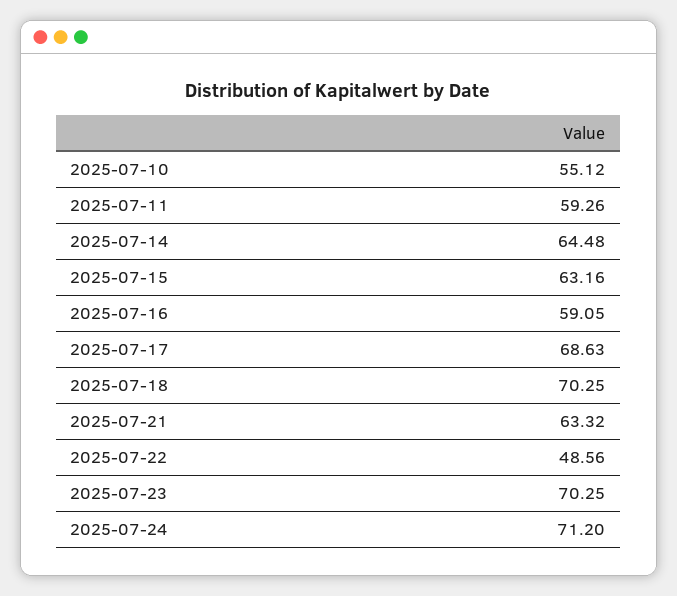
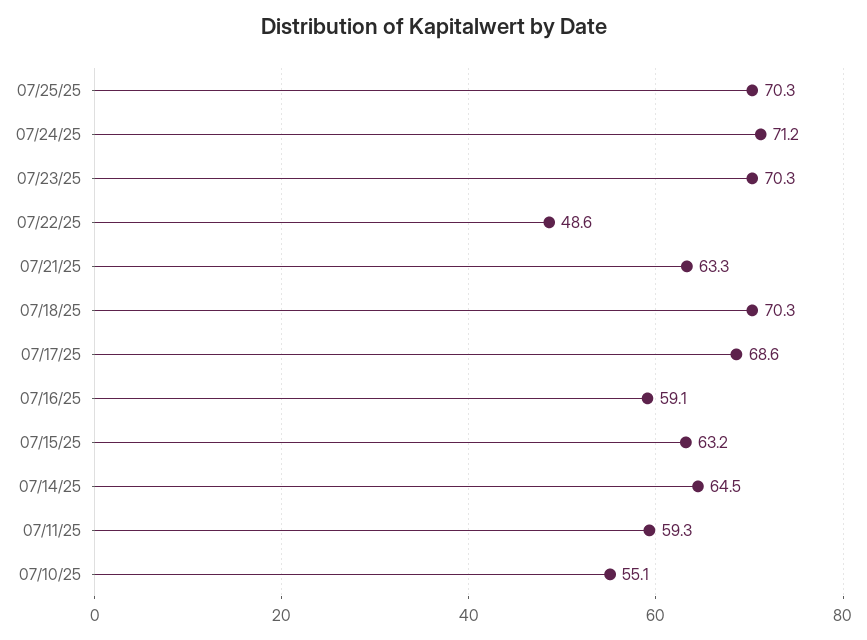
07/25/25: none -> 70.3

